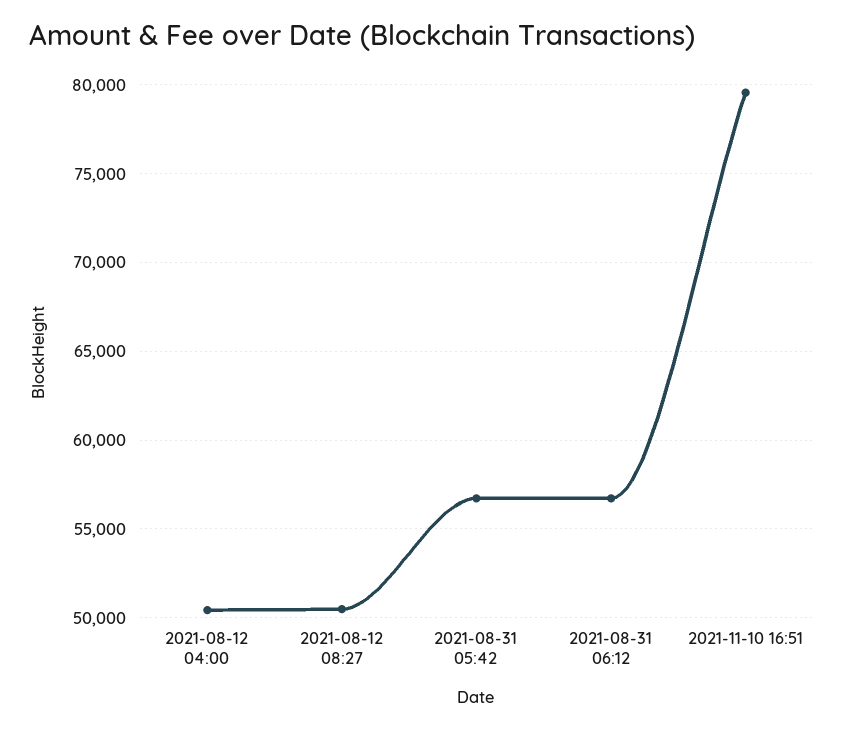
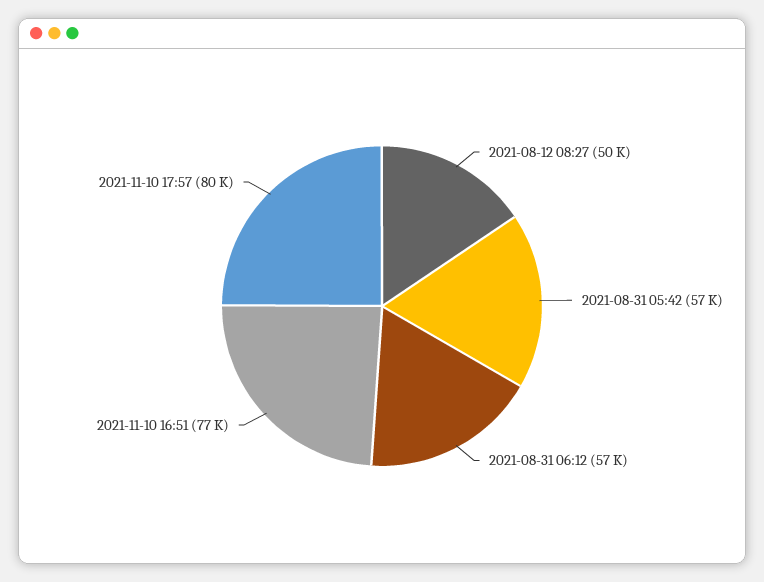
2021-08-12 04:00: 50500 -> none
2021-11-10 16:51: 79500 -> 77000
2021-11-10 17:57: none -> 80000

